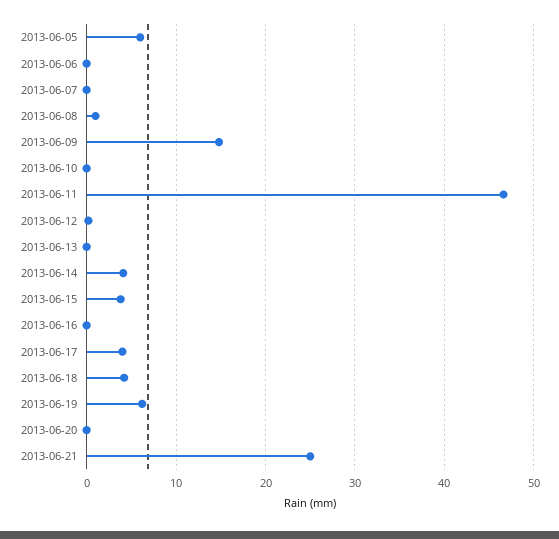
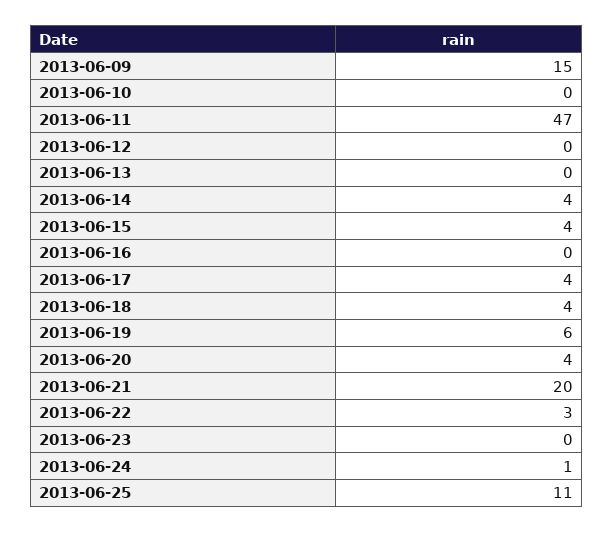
2013-06-05: 6 -> none
2013-06-06: 0 -> none
2013-06-07: 0 -> none
2013-06-08: 1 -> none
2013-06-20: 0 -> 4
2013-06-21: 25 -> 20
2013-06-22: none -> 3
2013-06-23: none -> 0
2013-06-24: none -> 1
2013-06-25: none -> 11

